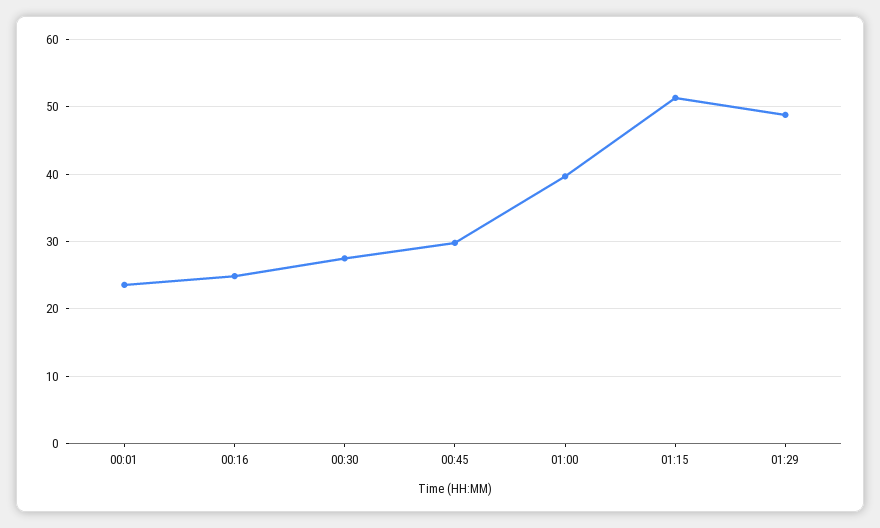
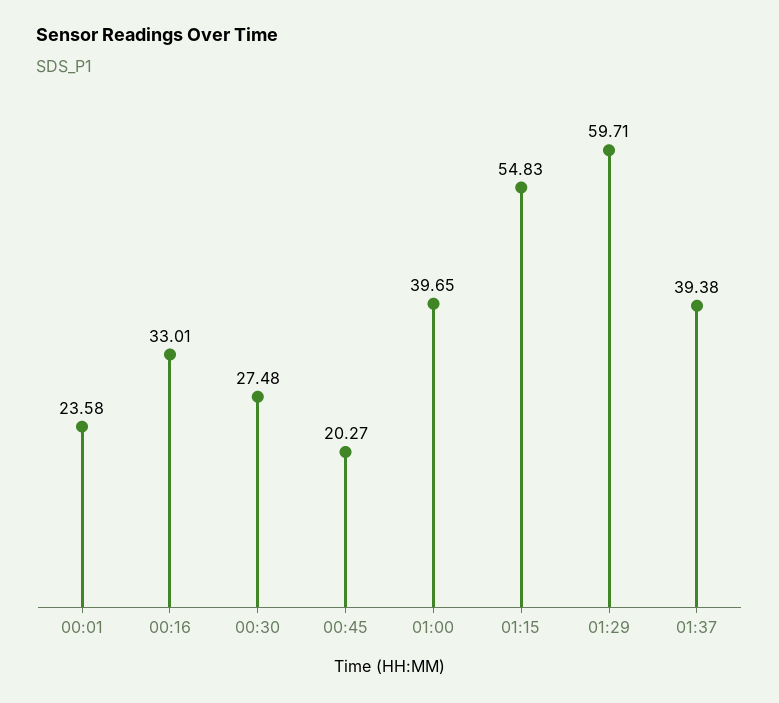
00:16: 25 -> 33.01
00:45: 30 -> 20.27
01:15: 51 -> 54.83
01:29: 49 -> 59.71
01:37: none -> 39.38

